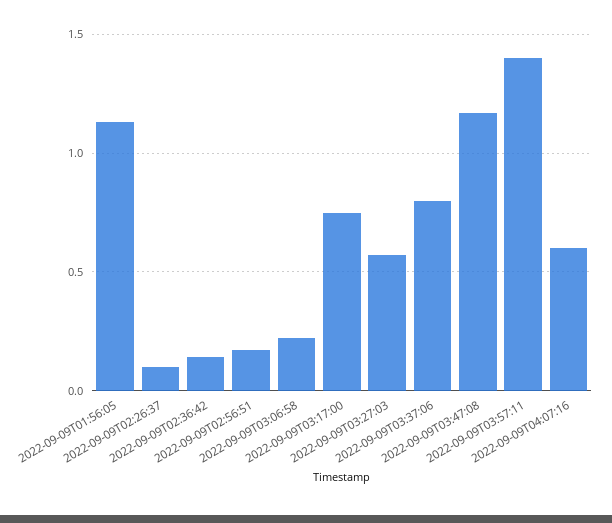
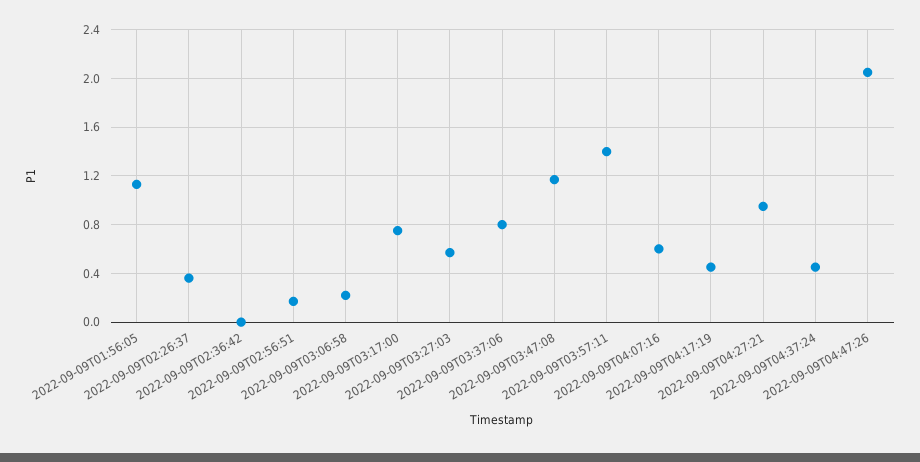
2022-09-09T02:26:37: 0.1 -> 0.35
2022-09-09T02:36:42: 0.15 -> 0
2022-09-09T04:17:19: none -> 0.45
2022-09-09T04:27:21: none -> 0.95
2022-09-09T04:37:24: none -> 0.45
2022-09-09T04:47:26: none -> 2.05

